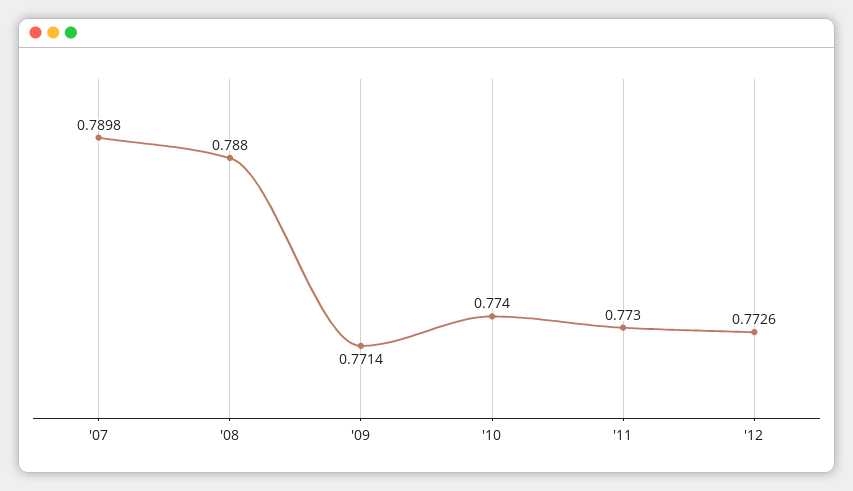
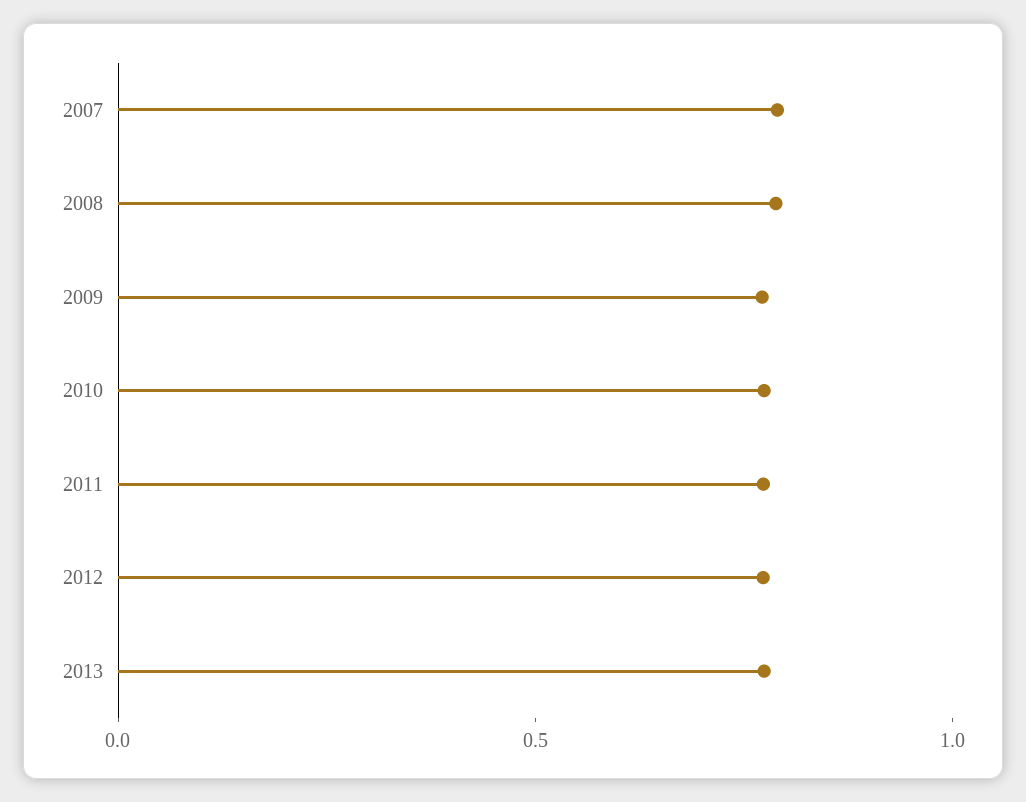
2013: none -> 0.8

